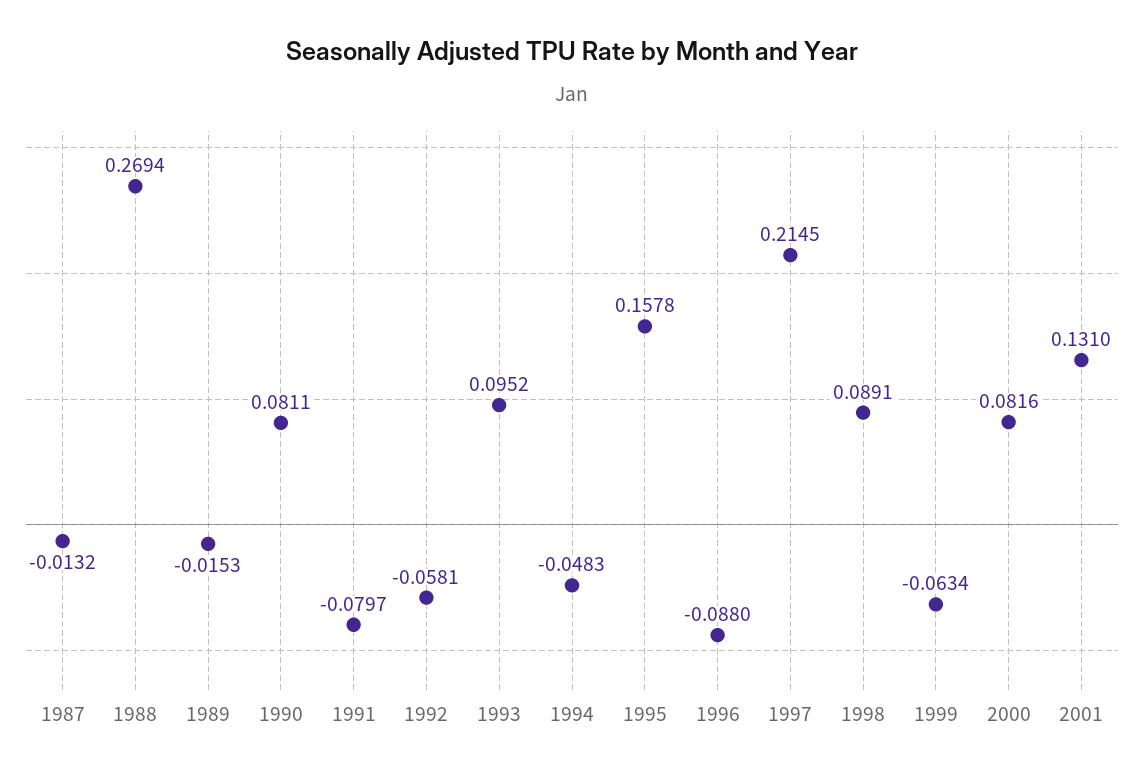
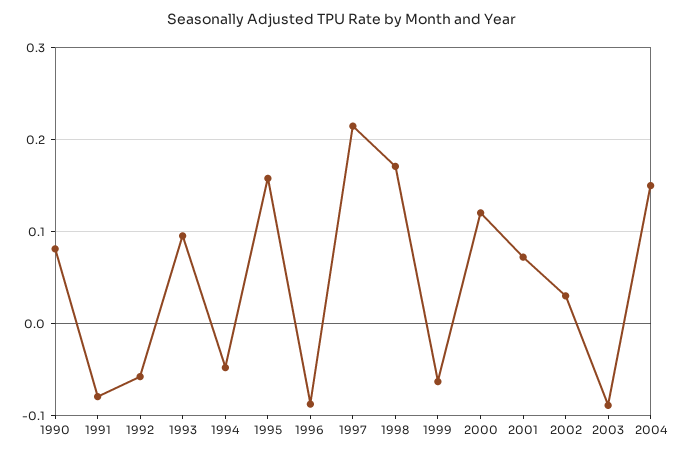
1987: -0.0132 -> none
1988: 0.2694 -> none
1989: -0.0153 -> none
1998: 0.0891 -> 0.17
2000: 0.0816 -> 0.12
2001: 0.131 -> 0.07
2002: none -> 0.03
2003: none -> -0.09
2004: none -> 0.15

